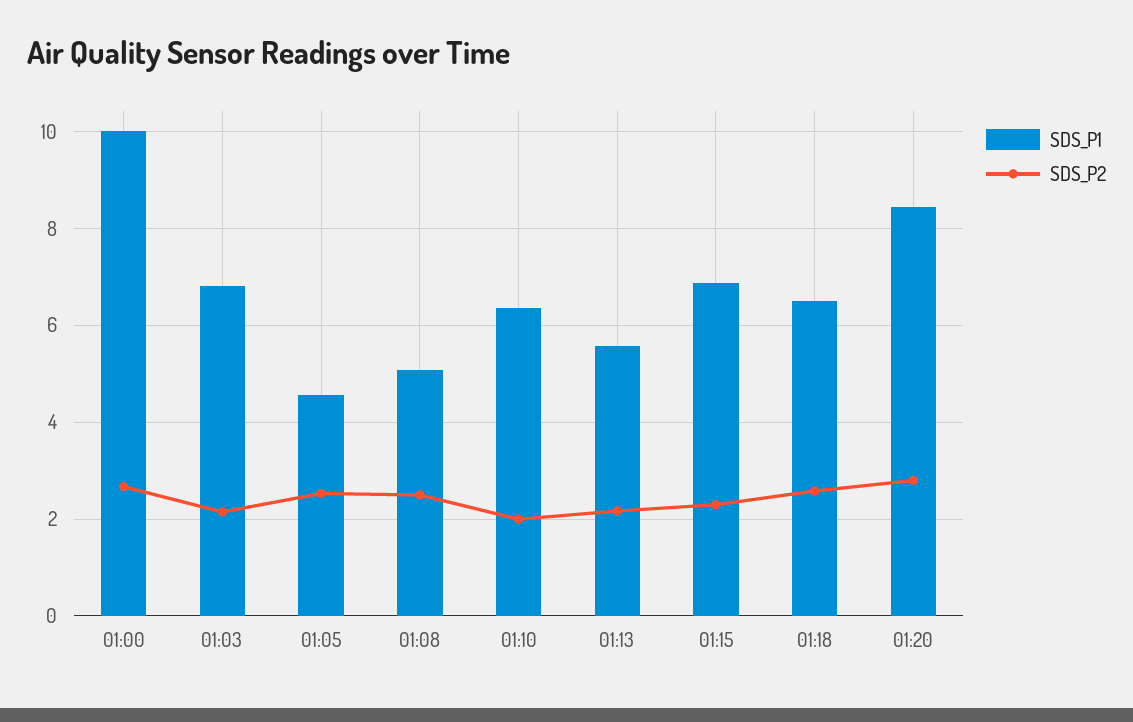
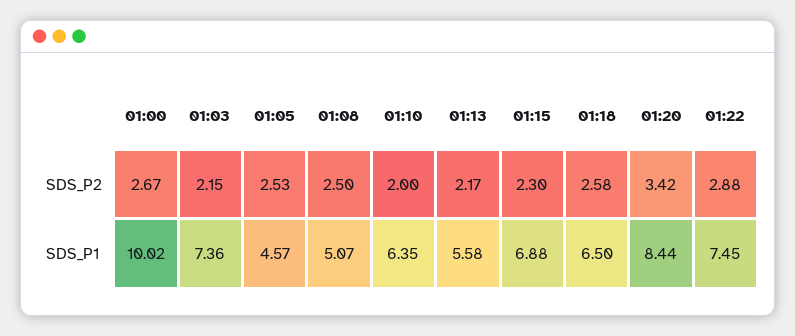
SDS_P1, 01:03: 6.8 -> 7.36
SDS_P2, 01:20: 2.8 -> 3.42
SDS_P2, 01:22: none -> 2.88
SDS_P1, 01:22: none -> 7.45

